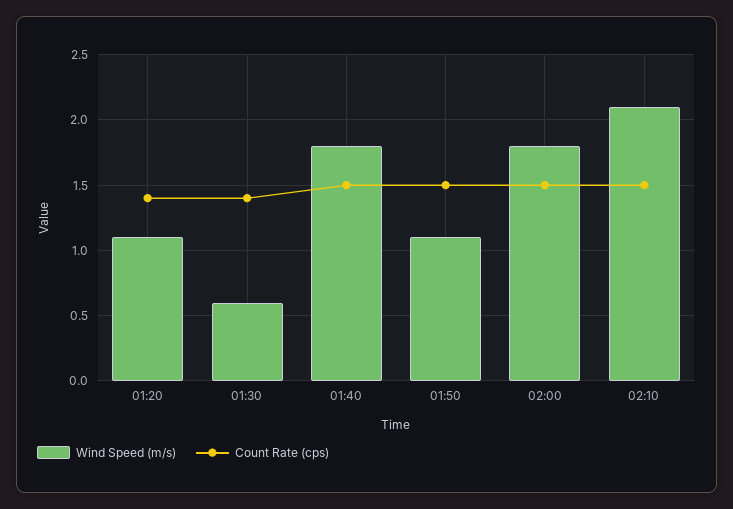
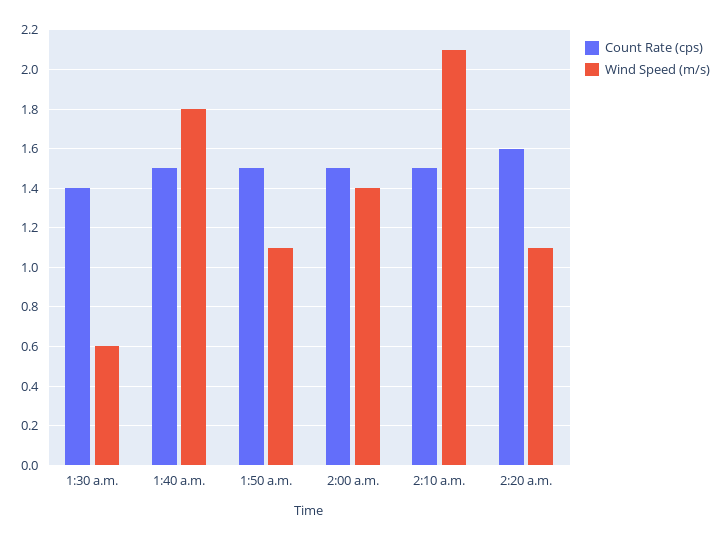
Wind Speed (m/s), 01:20: 1.1 -> none
Count Rate (cps), 01:20: 1.4 -> none
Wind Speed (m/s), 02:00: 1.8 -> 1.4
Count Rate (cps), 2:20 a.m.: none -> 1.6
Wind Speed (m/s), 2:20 a.m.: none -> 1.1

